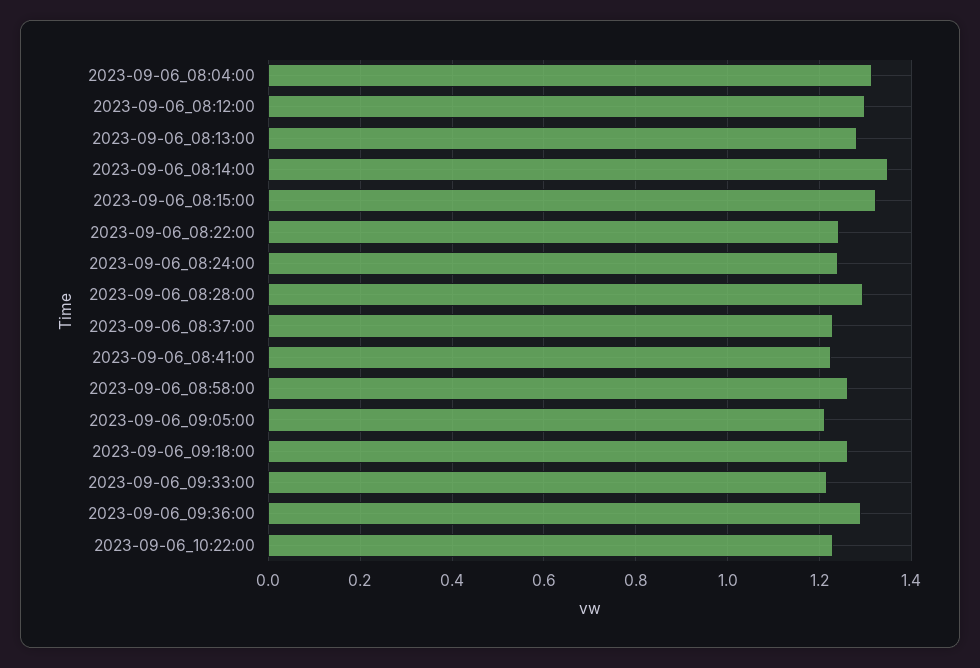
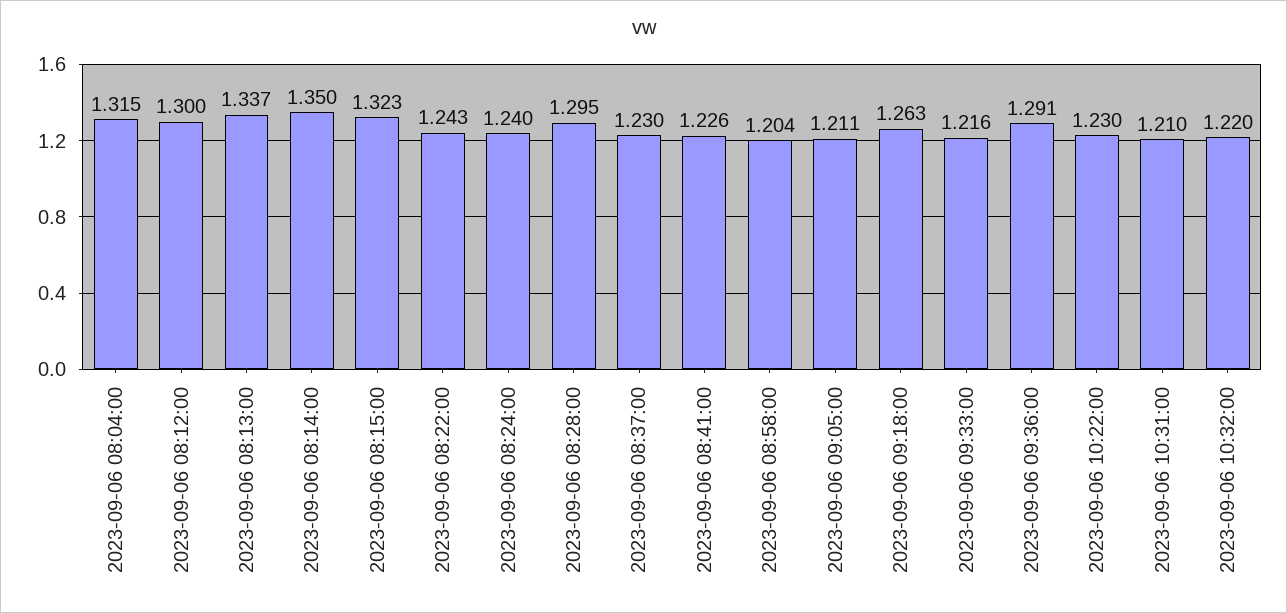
2023-09-06_08:13:00: 1.28 -> 1.337
2023-09-06_08:58:00: 1.26 -> 1.204
2023-09-06 10:31:00: none -> 1.21
2023-09-06 10:32:00: none -> 1.22

